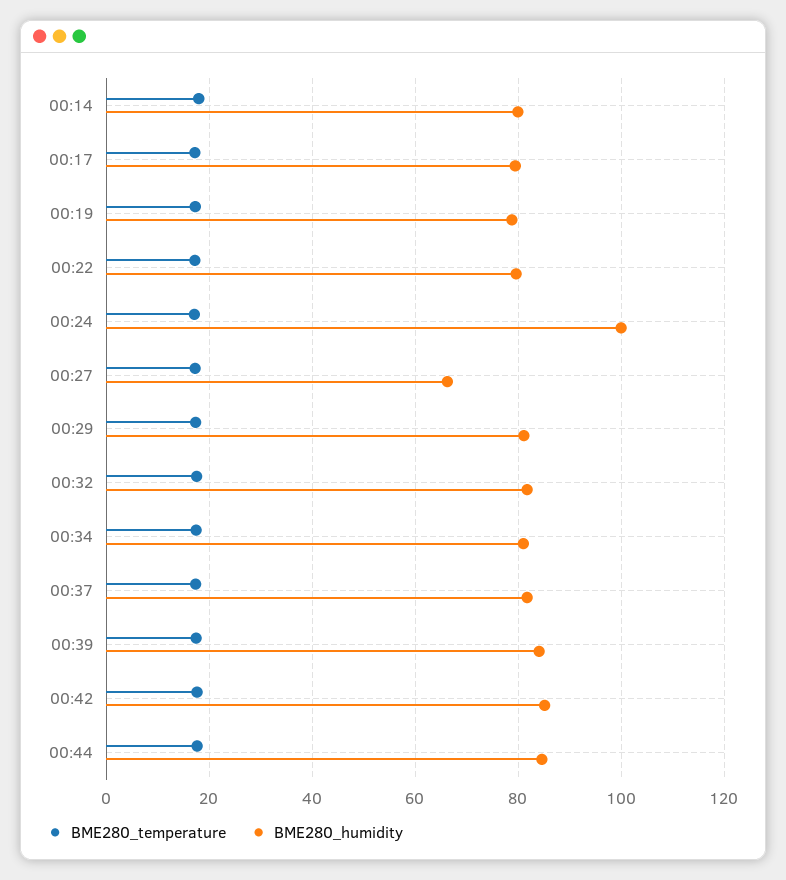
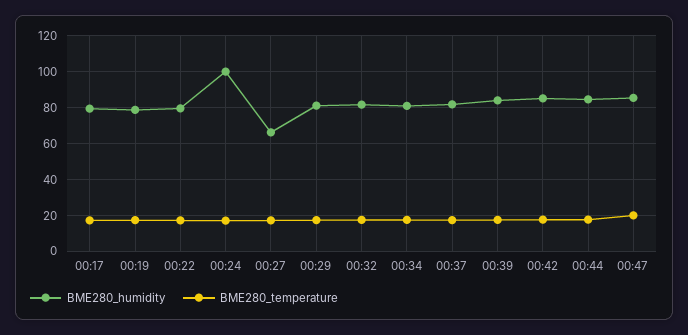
BME280_temperature, 00:14: 18 -> none
BME280_humidity, 00:14: 80 -> none
BME280_humidity, 00:47: none -> 85
BME280_temperature, 00:47: none -> 20

